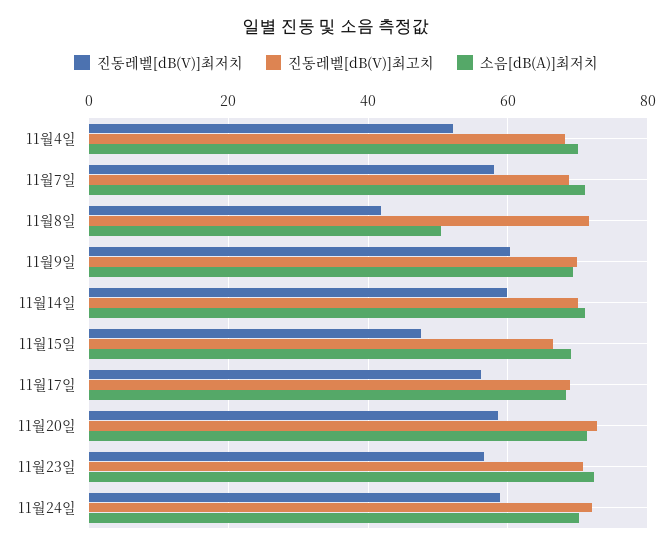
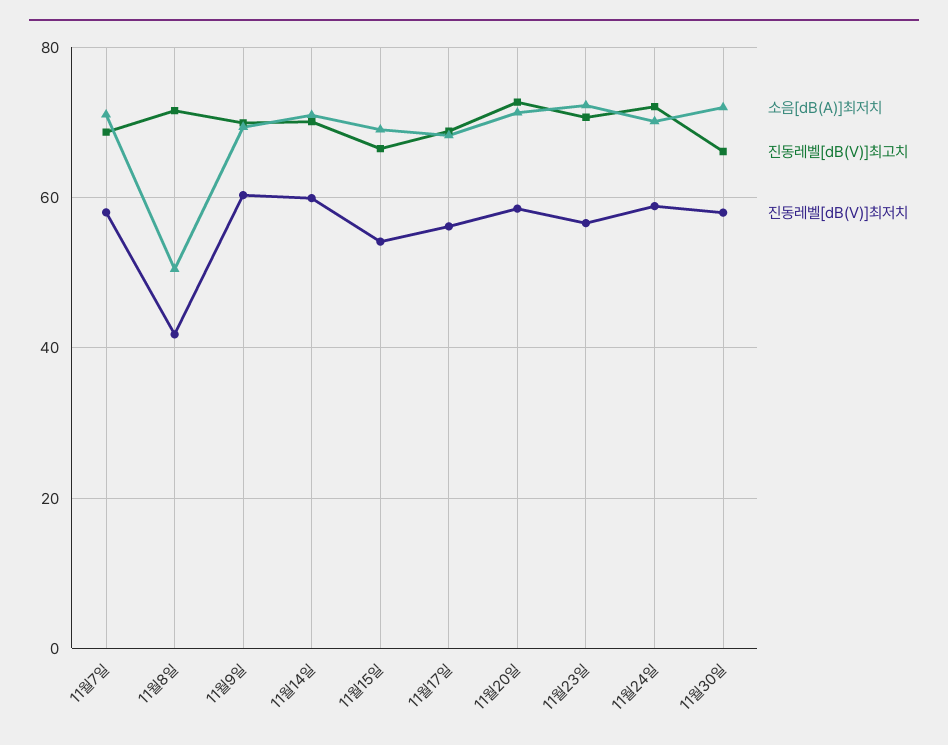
진동레벨[dB(V)]최저치, 11월4일: 52 -> none
진동레벨[dB(V)]최고치, 11월4일: 68 -> none
소음[dB(A)]최저치, 11월4일: 70 -> none
진동레벨[dB(V)]최저치, 11월15일: 48 -> 54
소음[dB(A)]최저치, 11월30일: none -> 72
진동레벨[dB(V)]최고치, 11월30일: none -> 66
진동레벨[dB(V)]최저치, 11월30일: none -> 58

